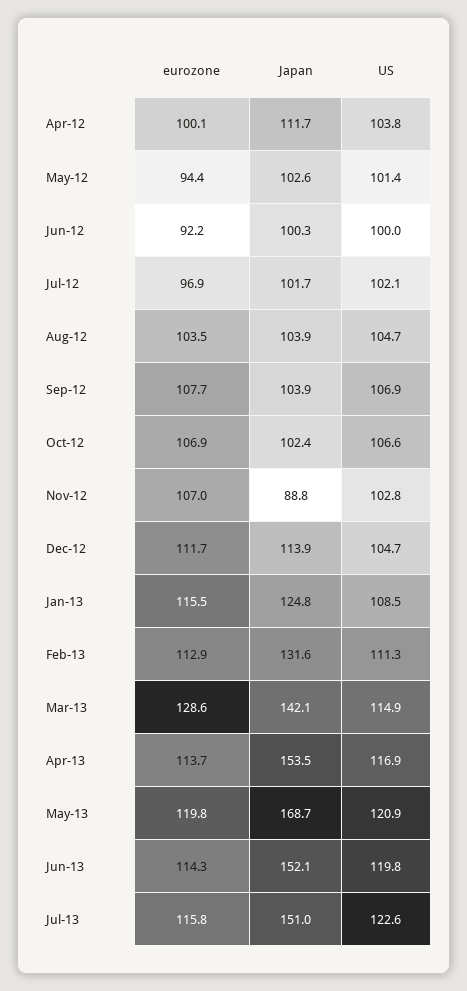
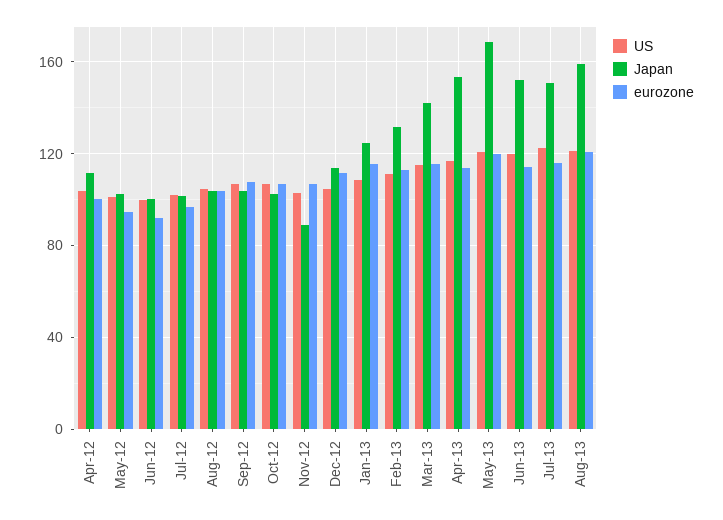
eurozone, Mar-13: 128.6 -> 115
US, Aug-13: none -> 120
Japan, Aug-13: none -> 160
eurozone, Aug-13: none -> 120

